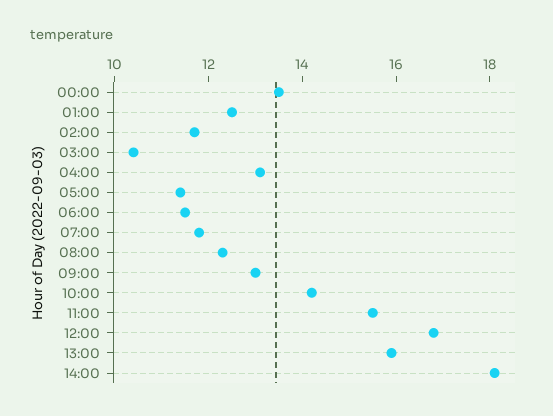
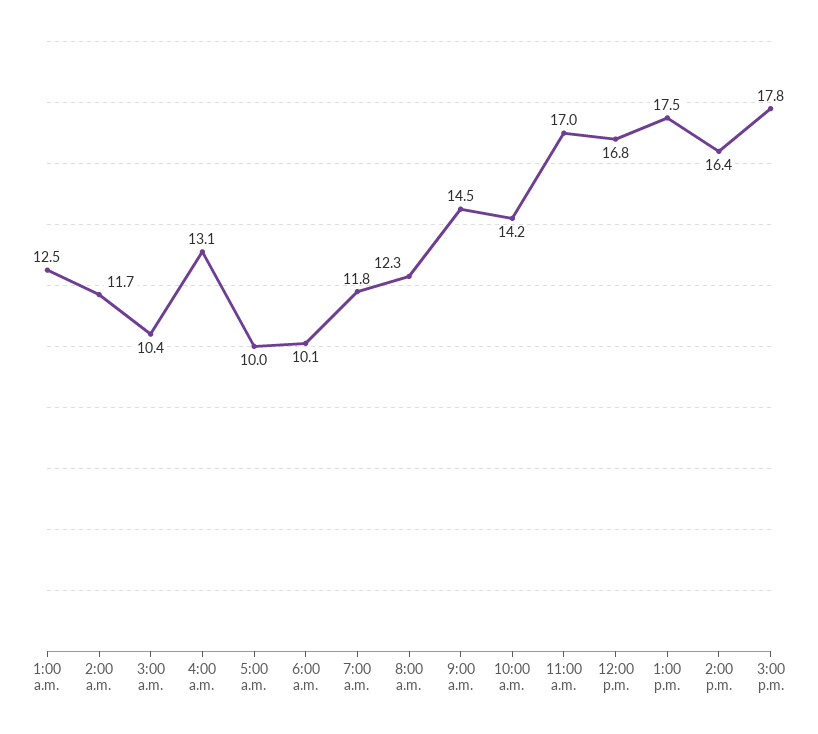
00:00: 13.5 -> none
05:00: 11.5 -> 10
06:00: 11.5 -> 10.1
09:00: 13 -> 14.5
11:00: 15.5 -> 17
13:00: 16 -> 17.5
14:00: 18 -> 16.4
3:00 p.m.: none -> 17.8

